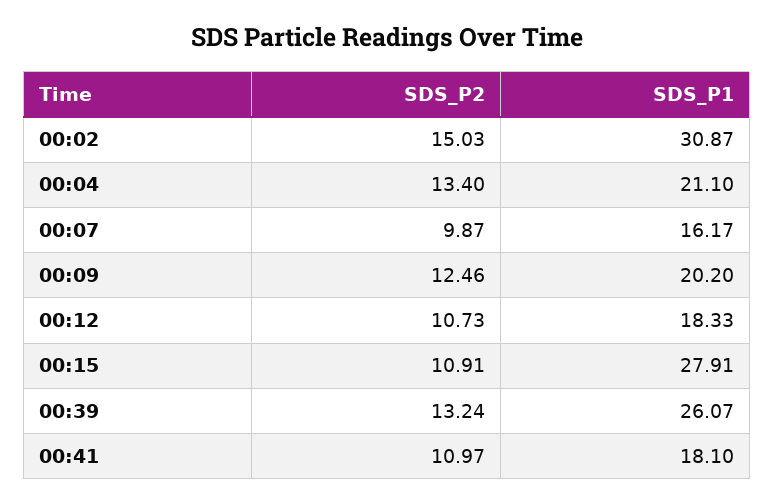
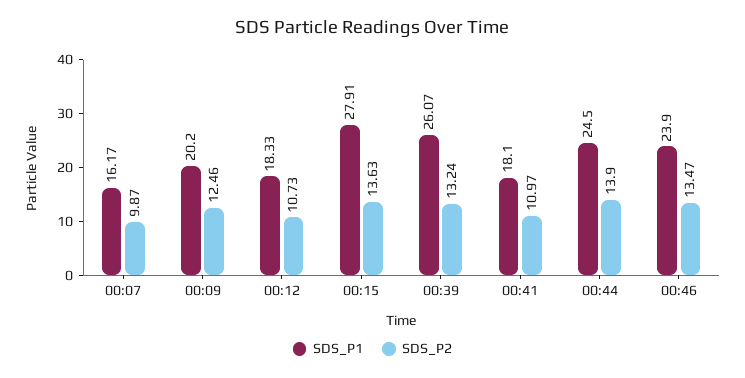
SDS_P2, 00:02: 15.03 -> none
SDS_P1, 00:02: 30.87 -> none
SDS_P2, 00:04: 13.4 -> none
SDS_P1, 00:04: 21.1 -> none
SDS_P2, 00:15: 10.91 -> 13.63
SDS_P1, 00:44: none -> 24.5
SDS_P2, 00:44: none -> 13.9
SDS_P1, 00:46: none -> 23.9
SDS_P2, 00:46: none -> 13.47

